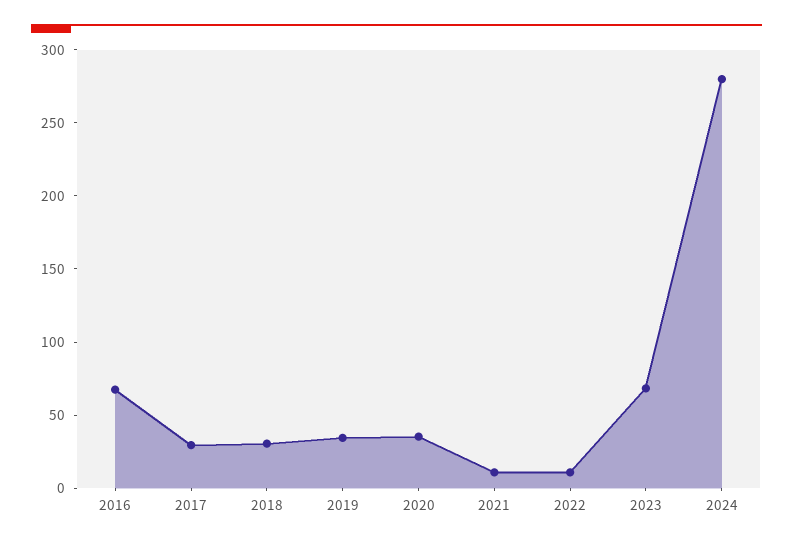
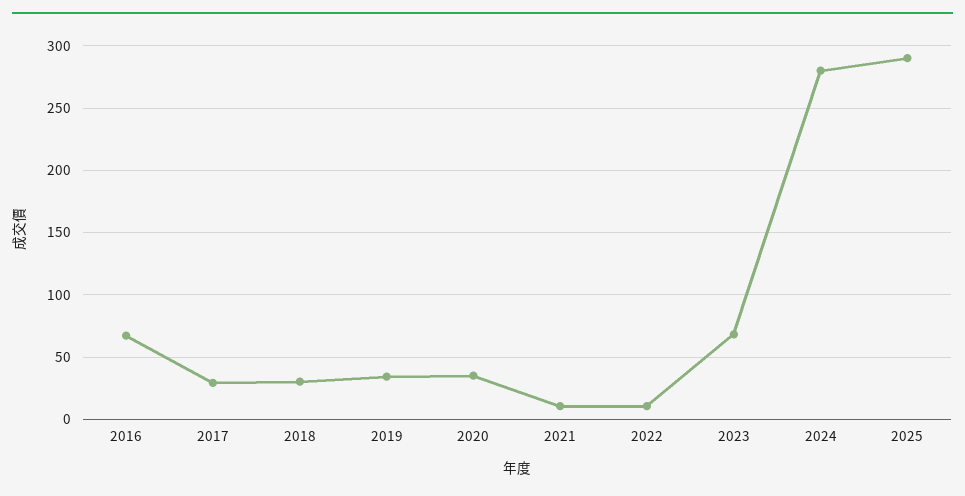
2025: none -> 290

